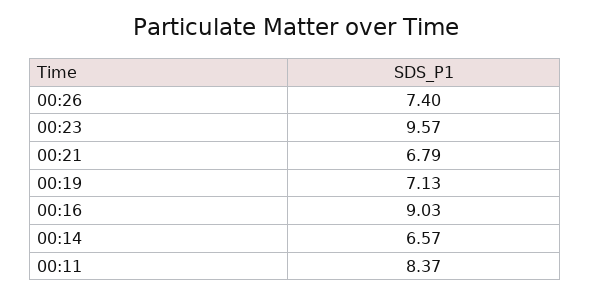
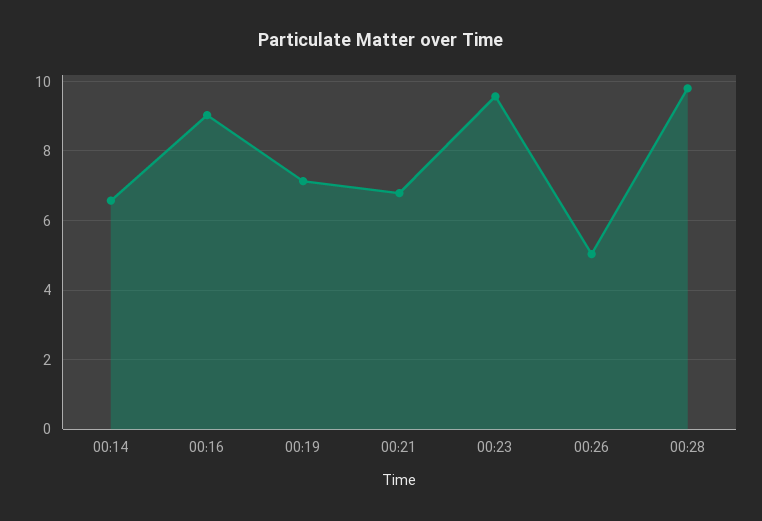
00:26: 7.4 -> 5
00:11: 8.37 -> none
00:28: none -> 9.8

